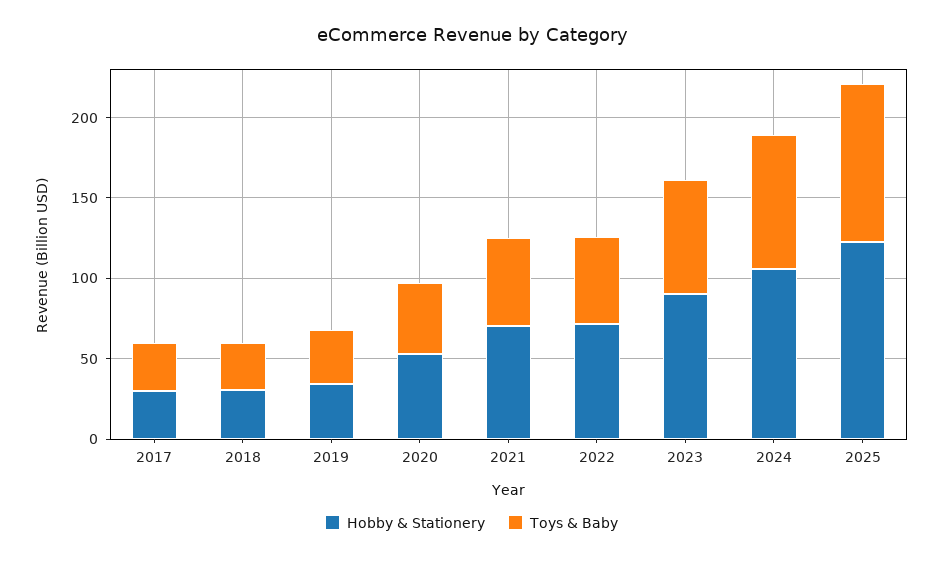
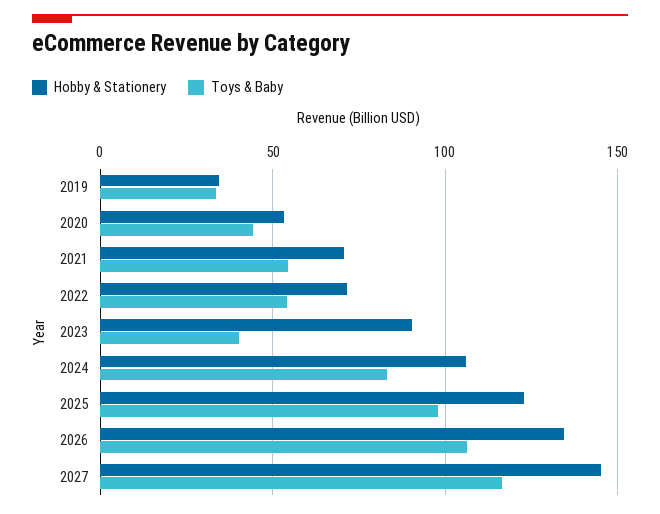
Hobby & Stationery, 2017: 30 -> none
Toys & Baby, 2017: 30 -> none
Hobby & Stationery, 2018: 30 -> none
Toys & Baby, 2018: 30 -> none
Toys & Baby, 2023: 70 -> 40
Hobby & Stationery, 2026: none -> 135
Toys & Baby, 2026: none -> 105
Hobby & Stationery, 2027: none -> 145
Toys & Baby, 2027: none -> 115

